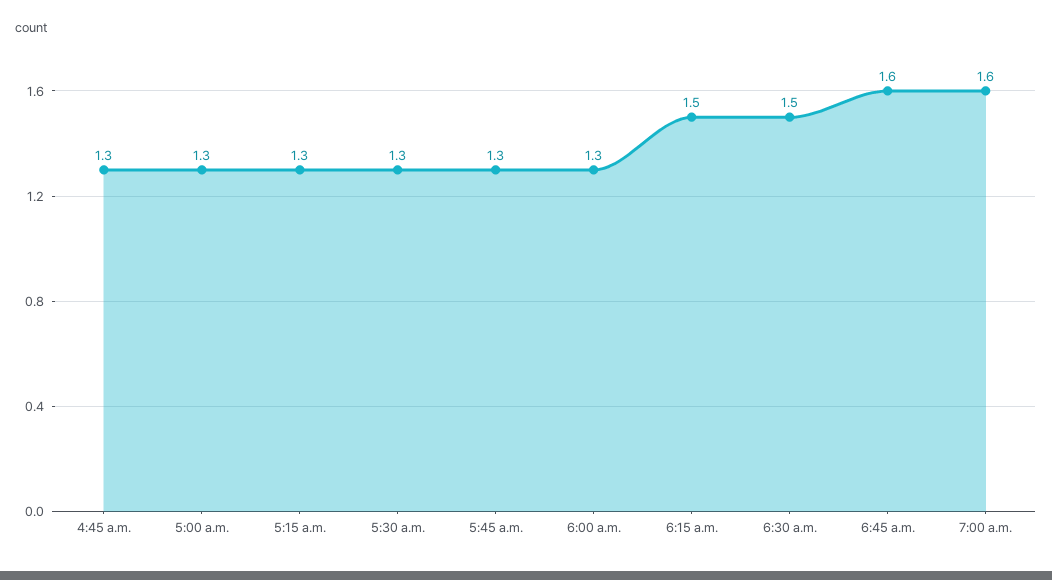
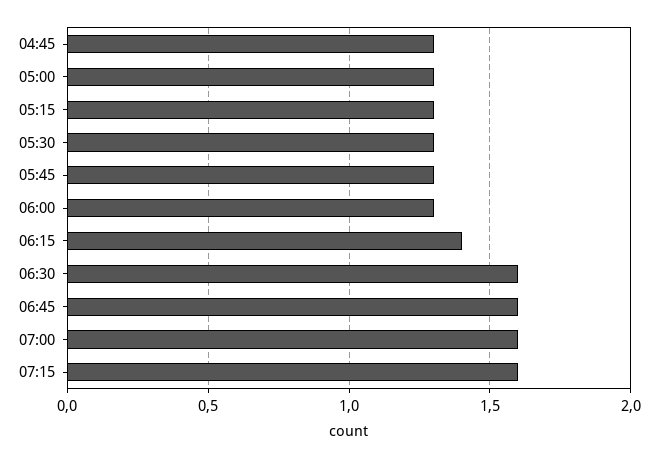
6:15 a.m.: 1.5 -> 1.4
6:30 a.m.: 1.5 -> 1.6
07:15: none -> 1.6

